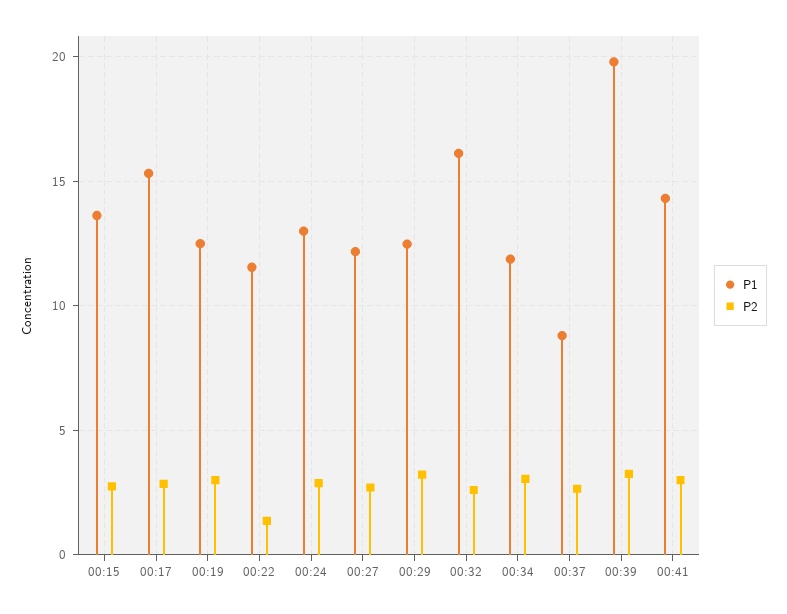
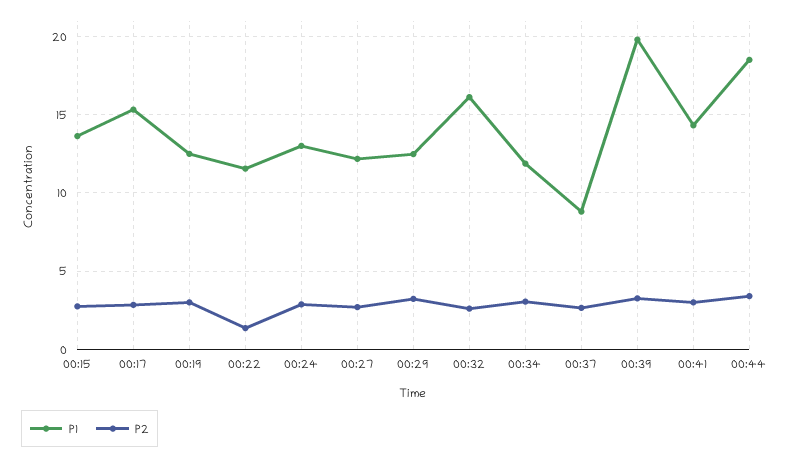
P1, 00:44: none -> 18.5
P2, 00:44: none -> 3.5

